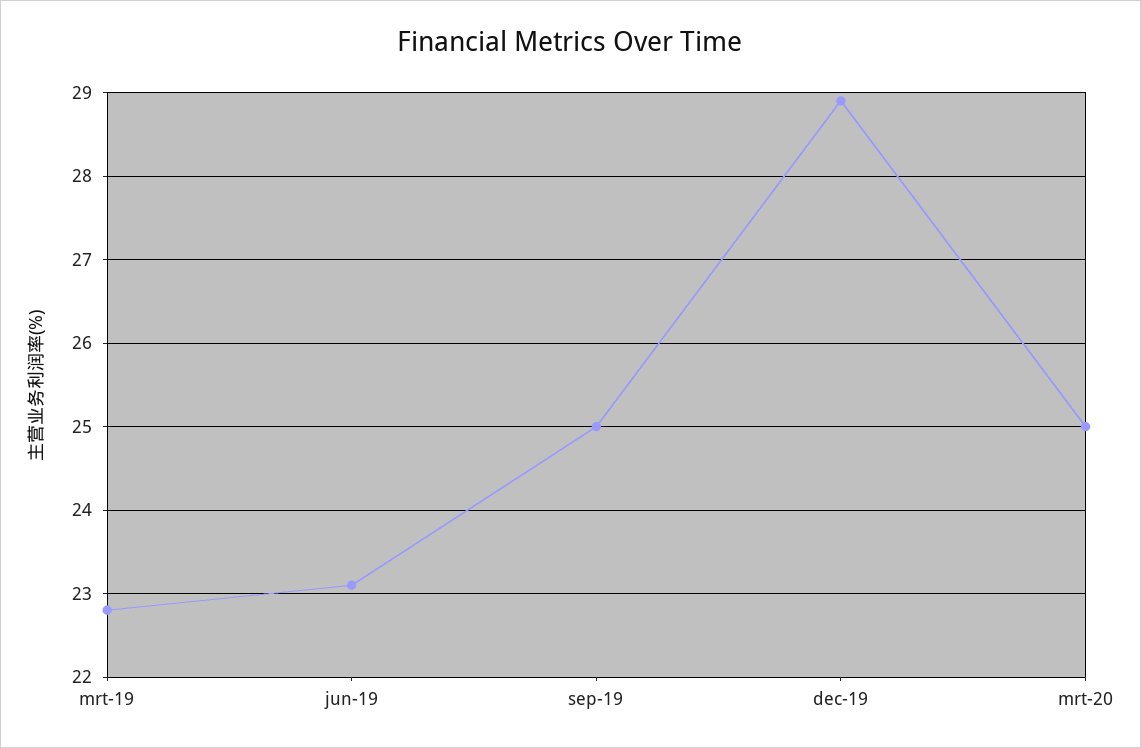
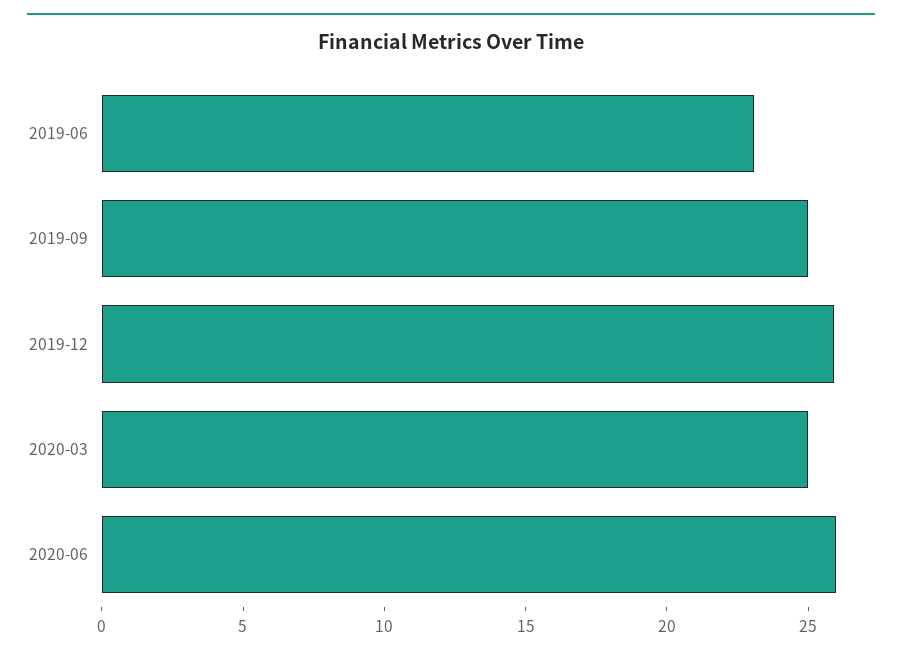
mrt-19: 22.8 -> none
dec-19: 28.9 -> 26
2020-06: none -> 26

